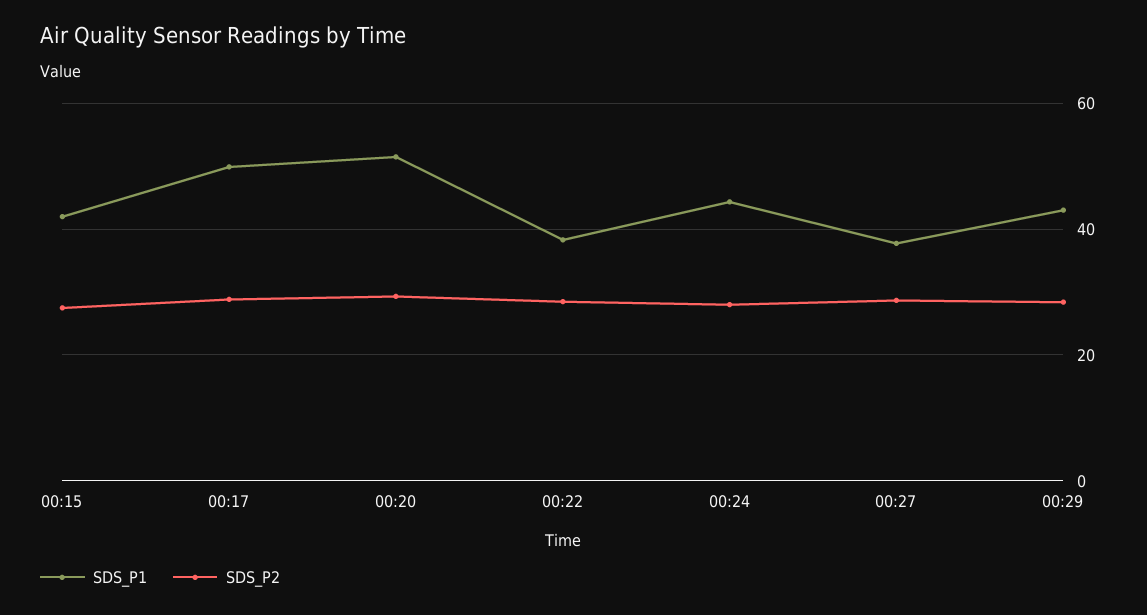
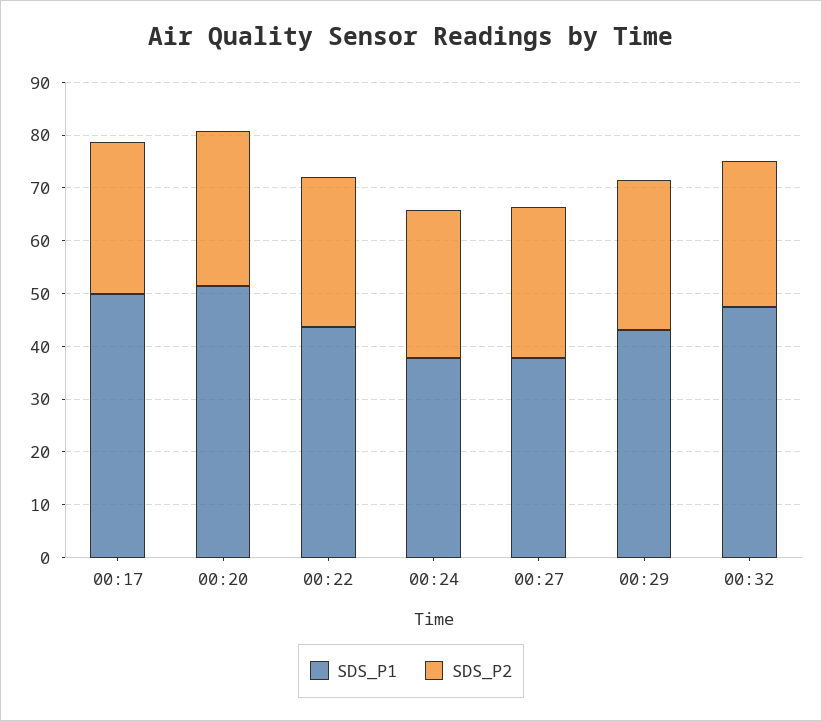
SDS_P1, 00:15: 42 -> none
SDS_P2, 00:15: 28 -> none
SDS_P1, 00:22: 38 -> 44
SDS_P1, 00:24: 44 -> 38
SDS_P1, 00:32: none -> 48
SDS_P2, 00:32: none -> 28

